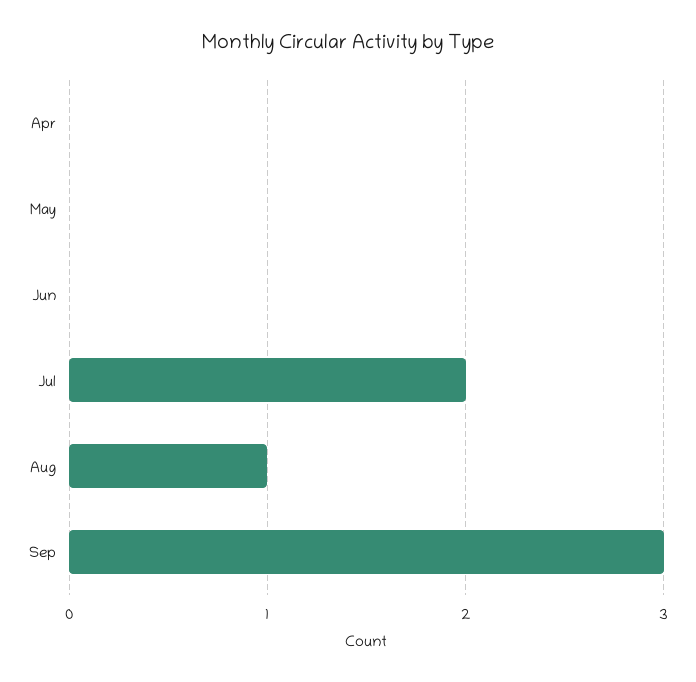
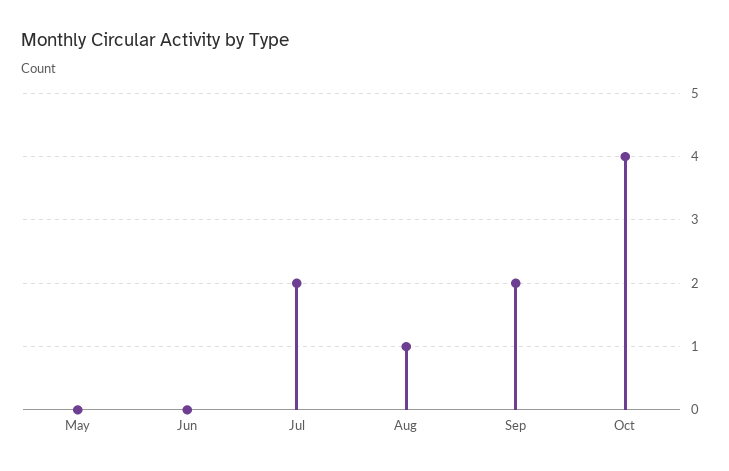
Apr: 0 -> none
Sep: 3 -> 2
Oct: none -> 4

